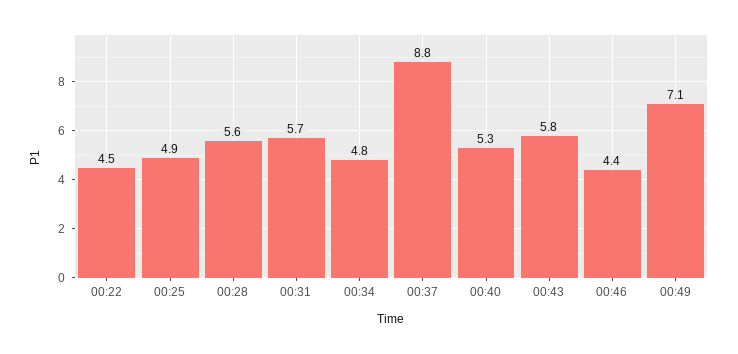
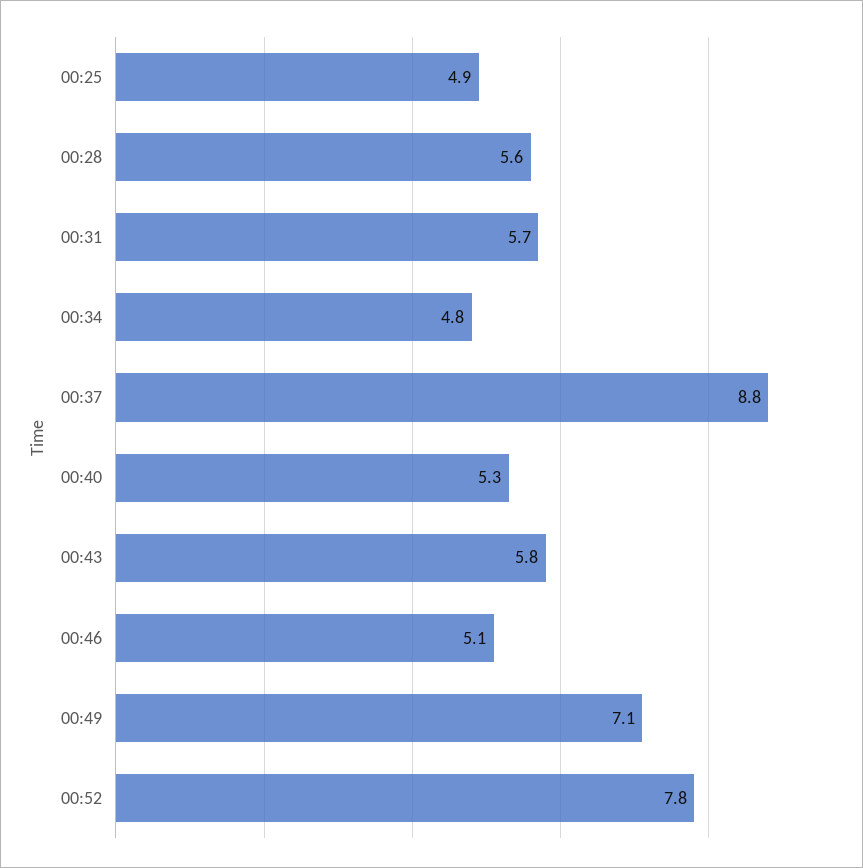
00:22: 4.5 -> none
00:46: 4.4 -> 5.1
00:52: none -> 7.8

